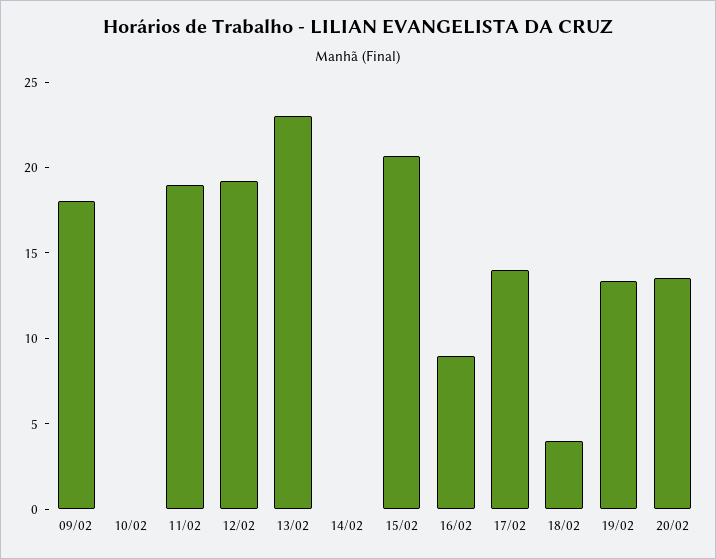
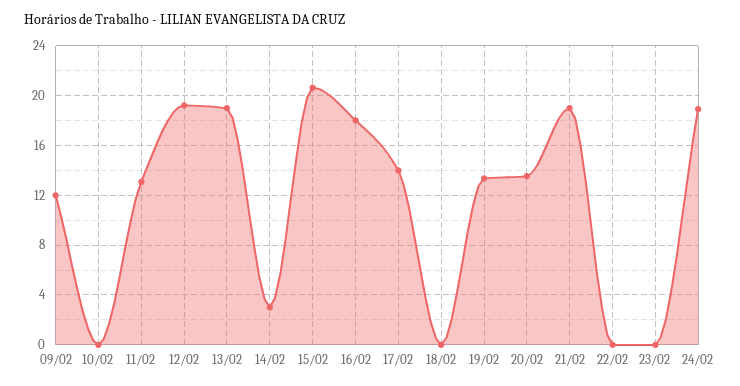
09/02: 18 -> 12
11/02: 19 -> 13
13/02: 23 -> 19
14/02: 0 -> 3
16/02: 9 -> 18
18/02: 4 -> 0
21/02: none -> 19
22/02: none -> 0
23/02: none -> 0
24/02: none -> 19

